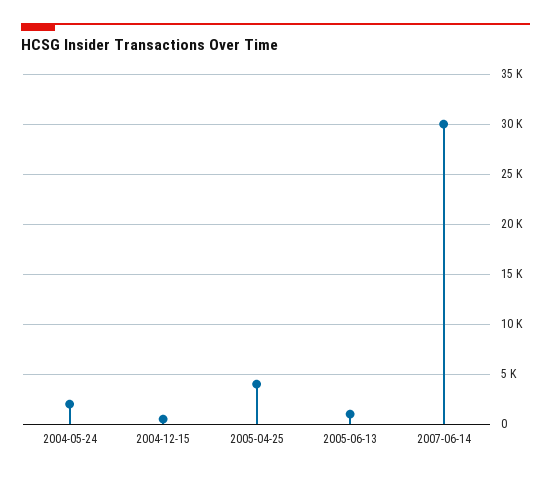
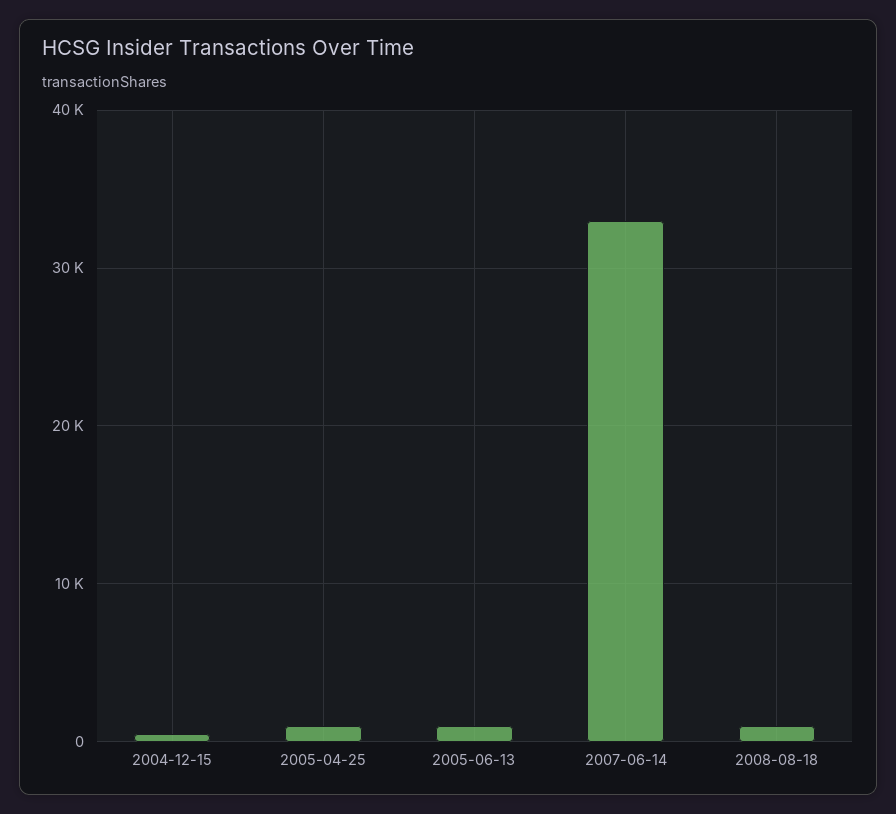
2004-05-24: 2000 -> none
2005-04-25: 4000 -> 1000
2007-06-14: 30000 -> 33000
2008-08-18: none -> 1000

